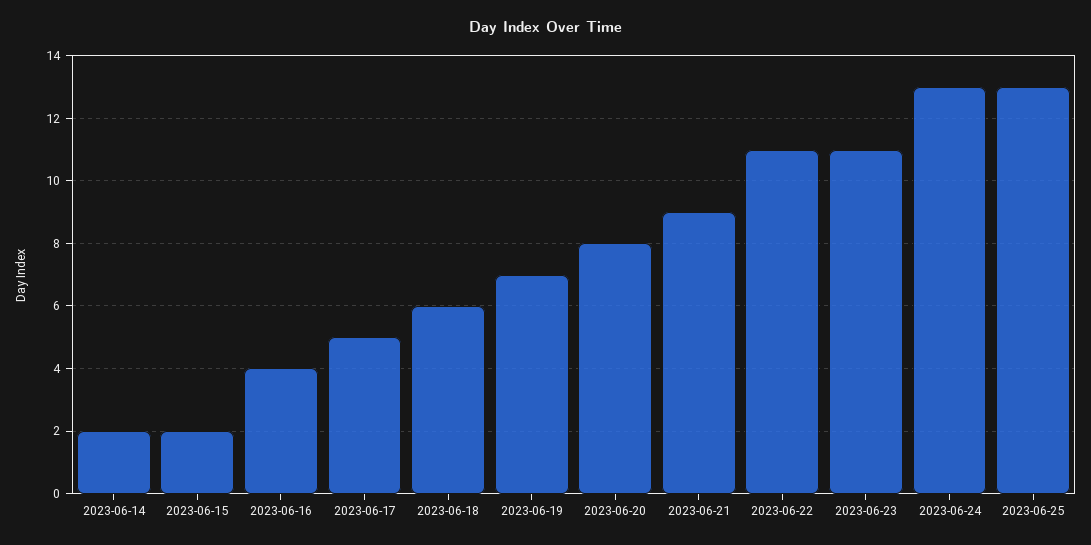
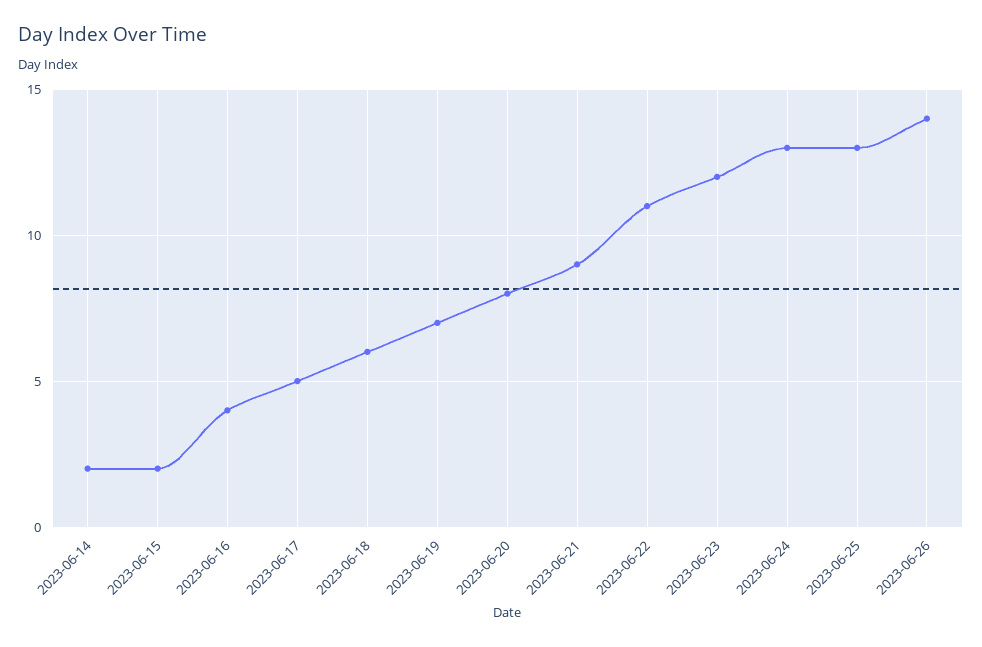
2023-06-23: 11 -> 12
2023-06-26: none -> 14

